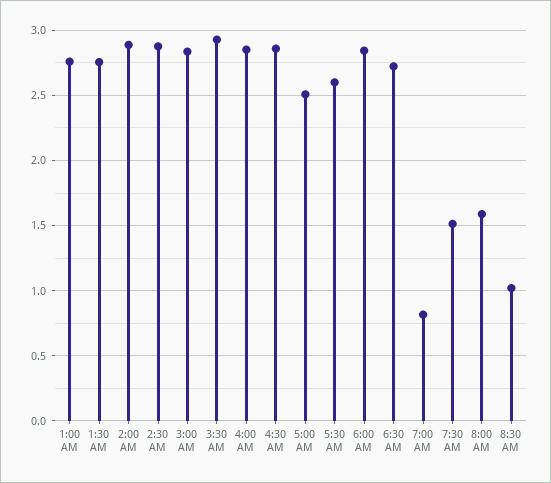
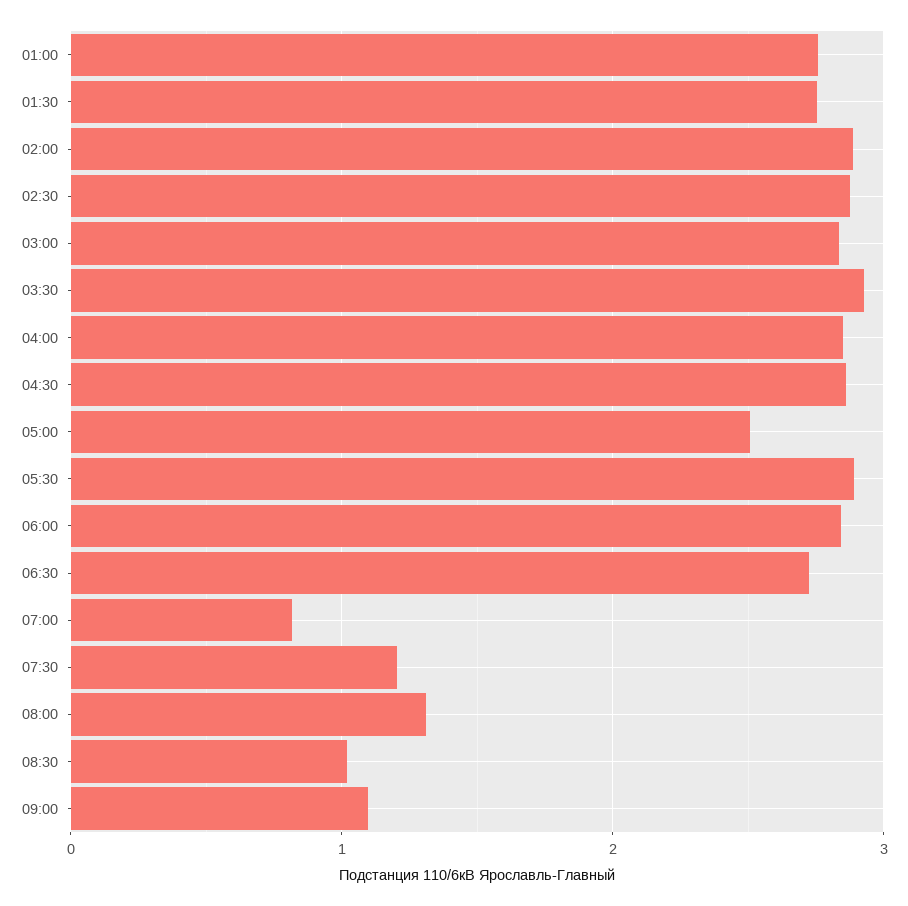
5:30 AM: 2.6 -> 2.9
7:30 AM: 1.5 -> 1.2
8:00 AM: 1.6 -> 1.3
09:00: none -> 1.1

